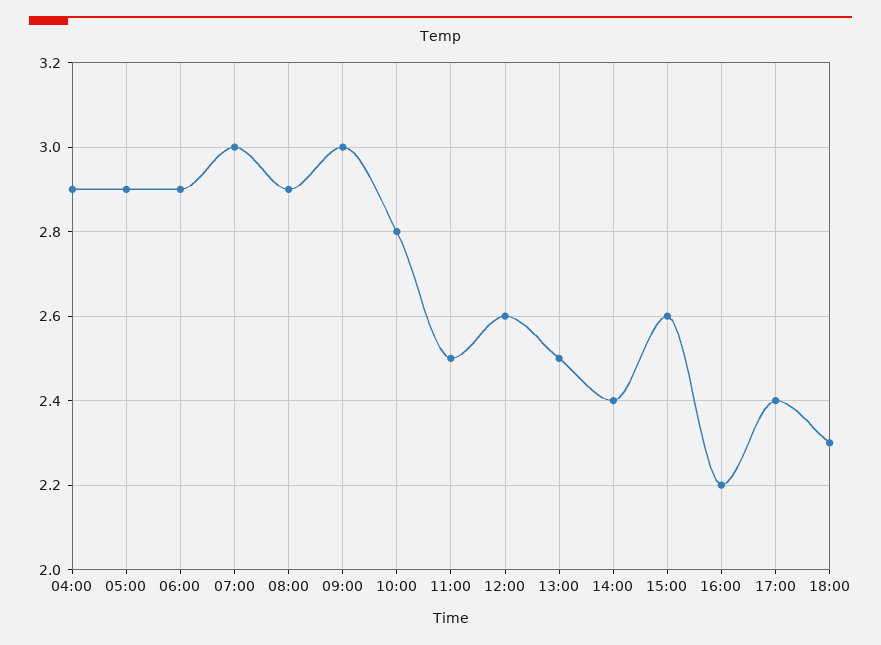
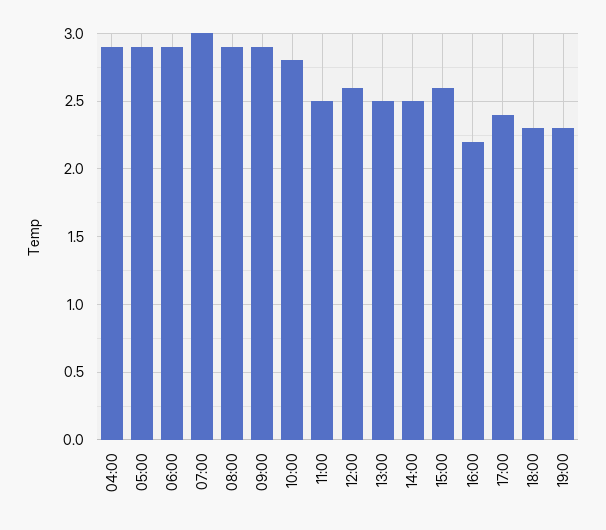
09:00: 3 -> 2.9
14:00: 2.4 -> 2.5
19:00: none -> 2.3

